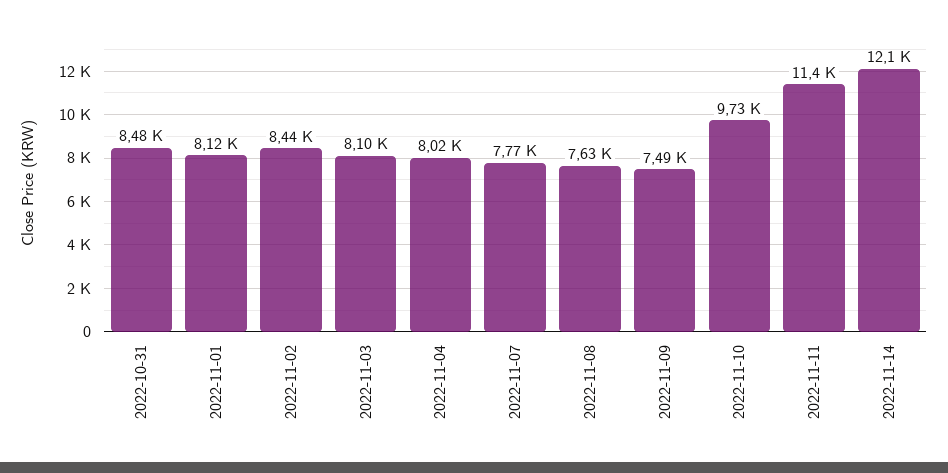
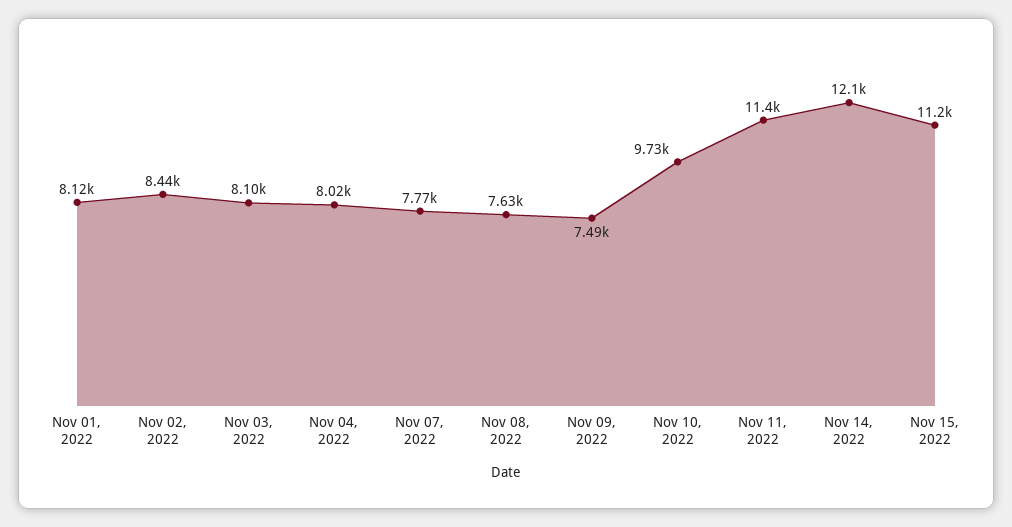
2022-10-31: 8480 -> none
Nov 15, 2022: none -> 11200

